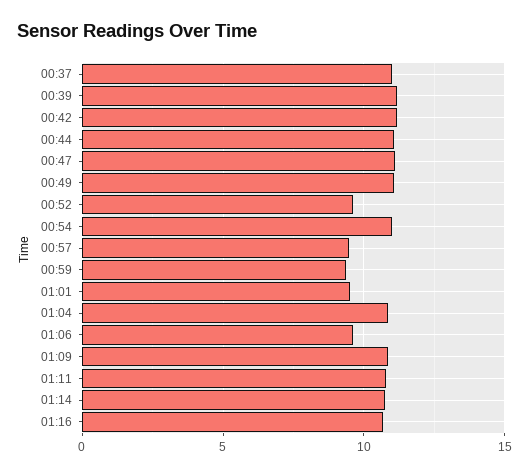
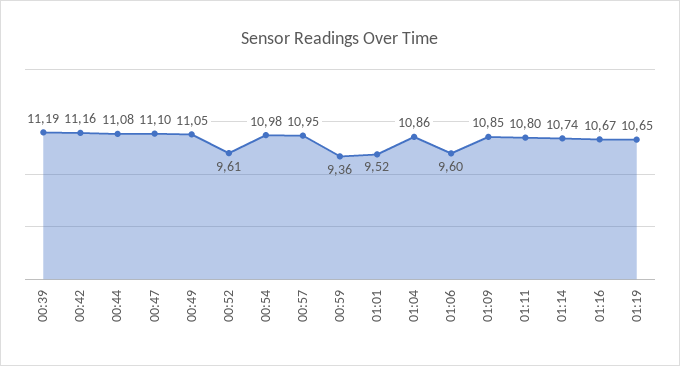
00:37: 11 -> none
00:57: 9.5 -> 10.95
01:19: none -> 10.65

